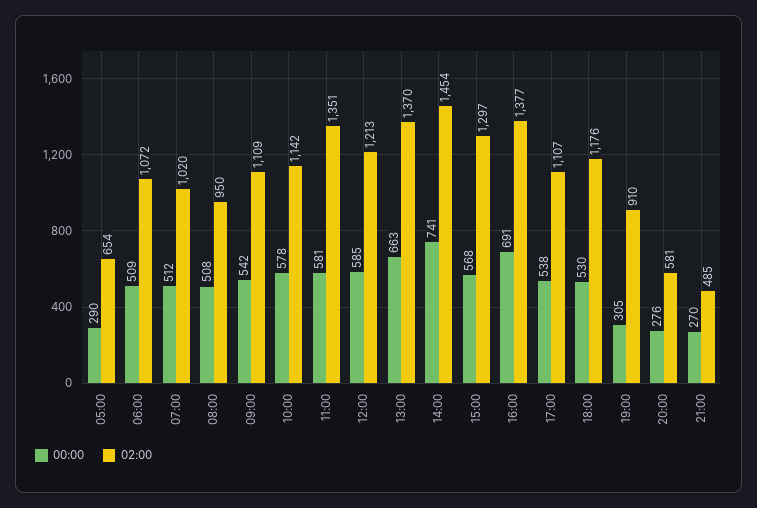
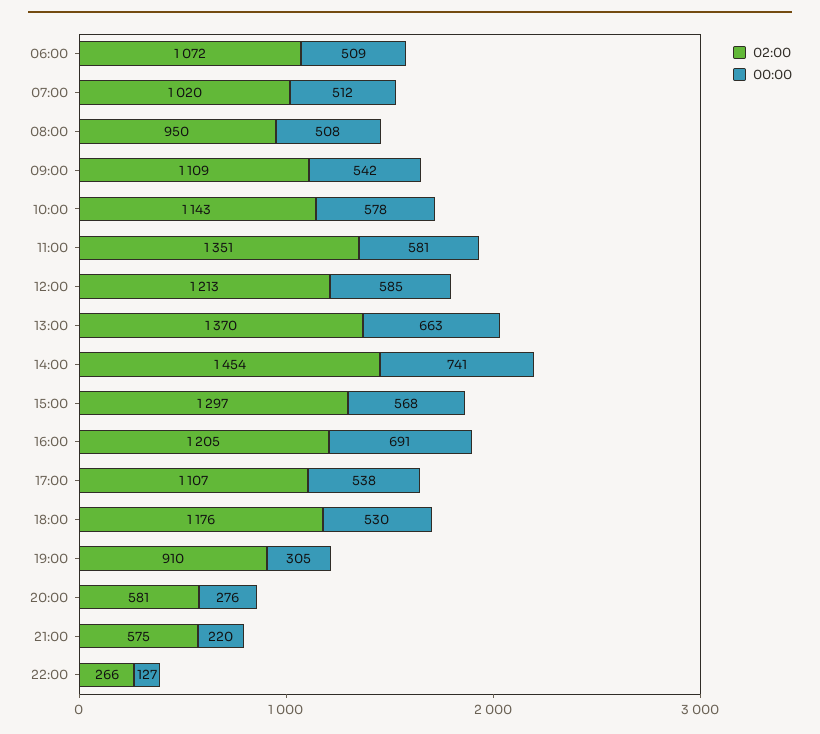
00:00, 05:00: 290 -> none
02:00, 05:00: 654 -> none
02:00, 10:00: 1142 -> 1143
02:00, 16:00: 1377 -> 1205
00:00, 21:00: 270 -> 220
02:00, 21:00: 485 -> 575
02:00, 22:00: none -> 266
00:00, 22:00: none -> 127

